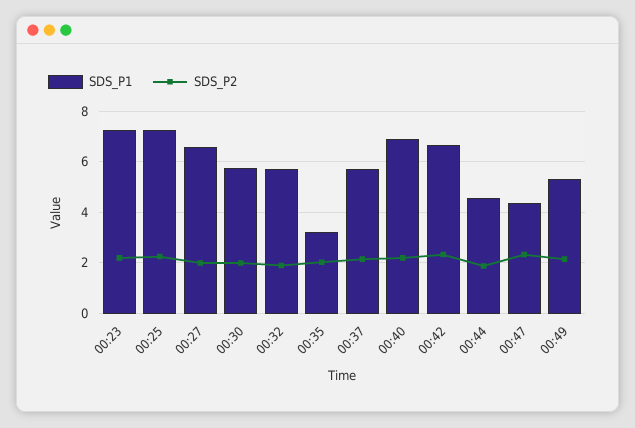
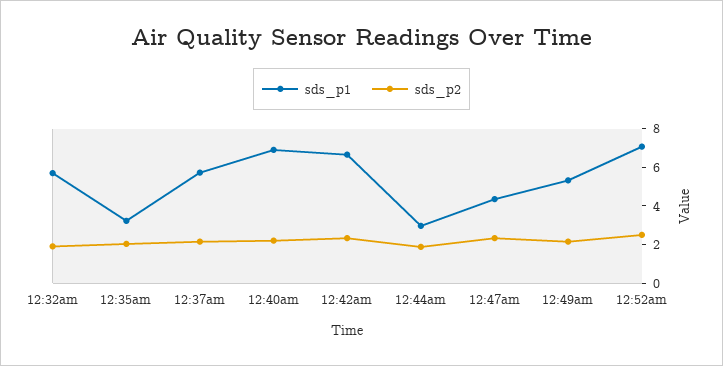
SDS_P1, 00:23: 7.25 -> none
SDS_P2, 00:23: 2.25 -> none
SDS_P1, 00:25: 7.25 -> none
SDS_P2, 00:25: 2.25 -> none
SDS_P1, 00:27: 6.5 -> none
SDS_P2, 00:27: 2 -> none
SDS_P1, 00:30: 5.75 -> none
SDS_P2, 00:30: 2 -> none
SDS_P1, 00:44: 4.5 -> 3
SDS_P1, 12:52am: none -> 7
SDS_P2, 12:52am: none -> 2.5

